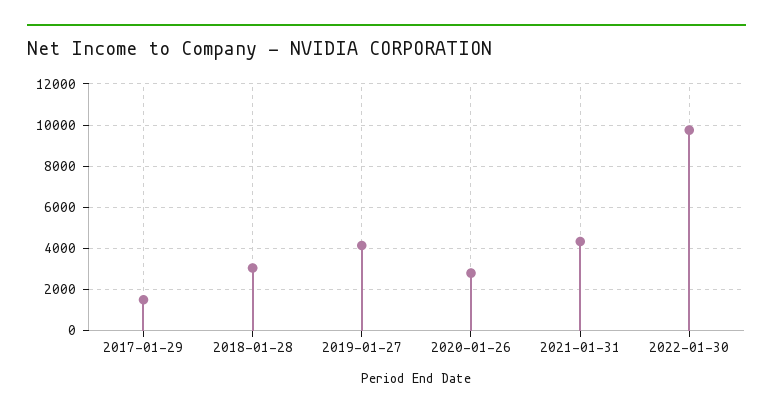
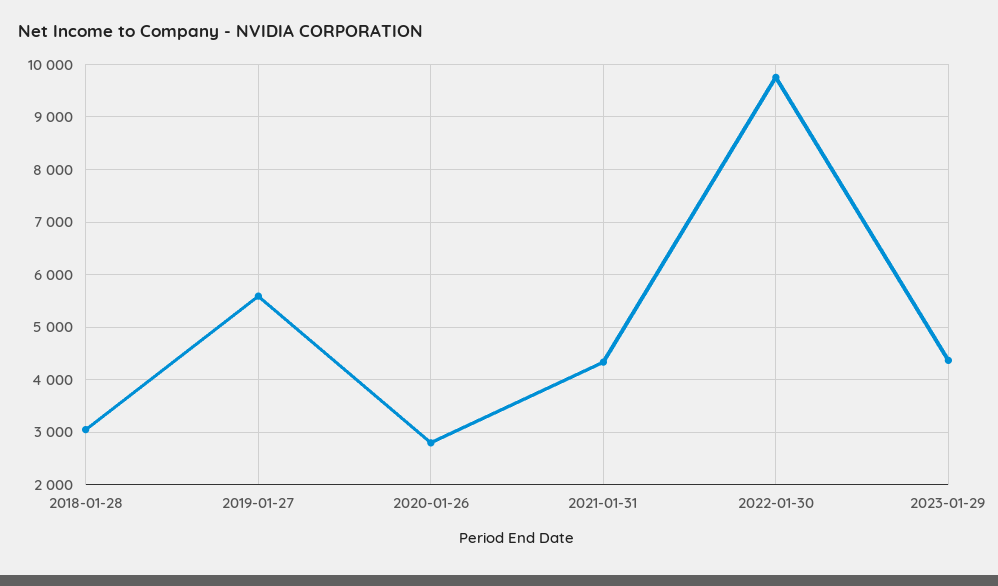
2017-01-29: 1500 -> none
2019-01-27: 4000 -> 5600
2023-01-29: none -> 4400

